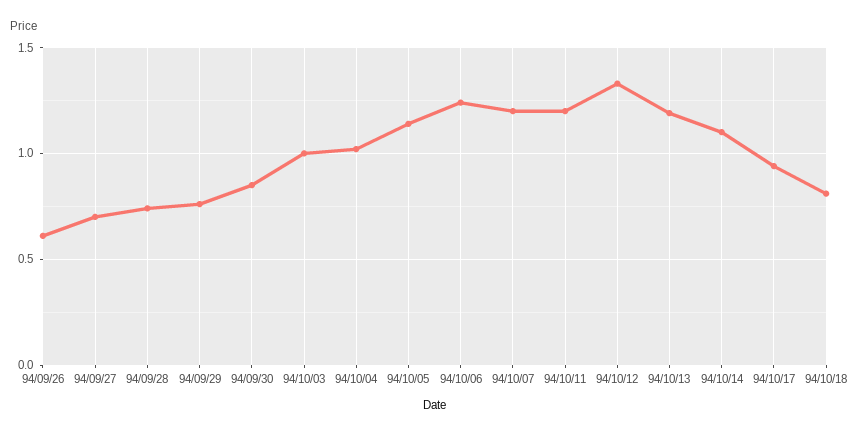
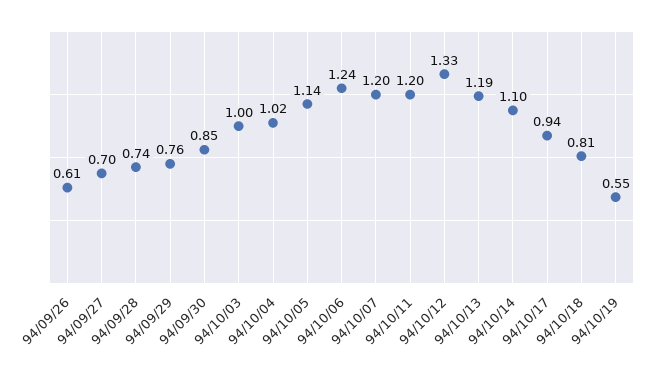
94/10/19: none -> 0.55

